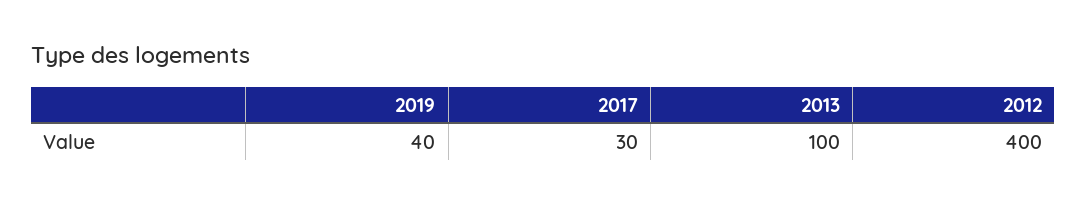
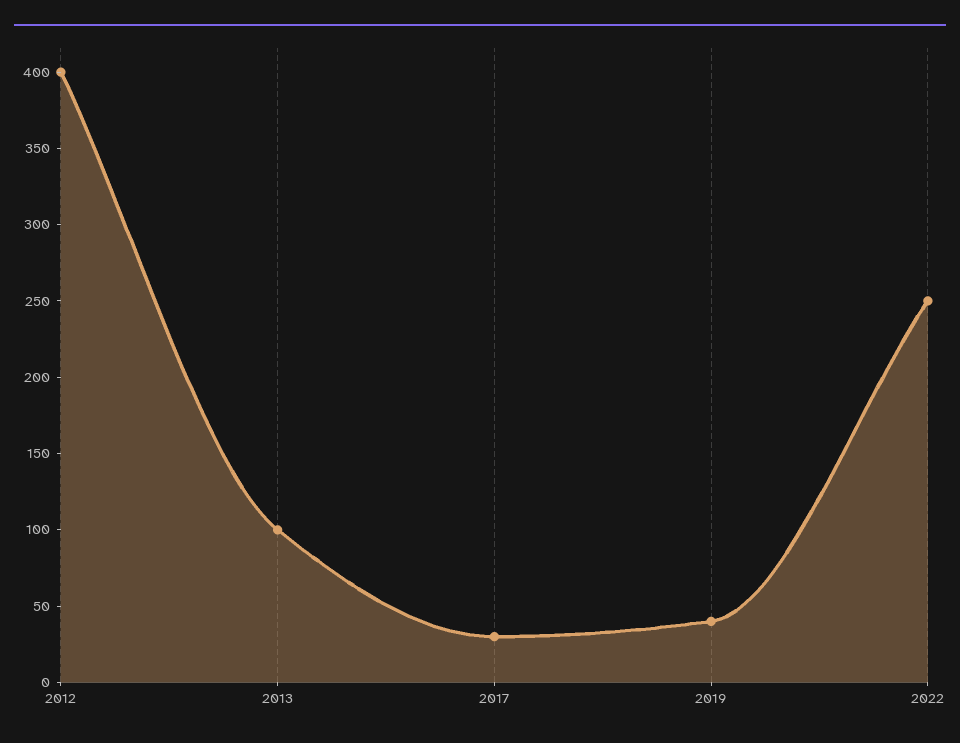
2022: none -> 250

